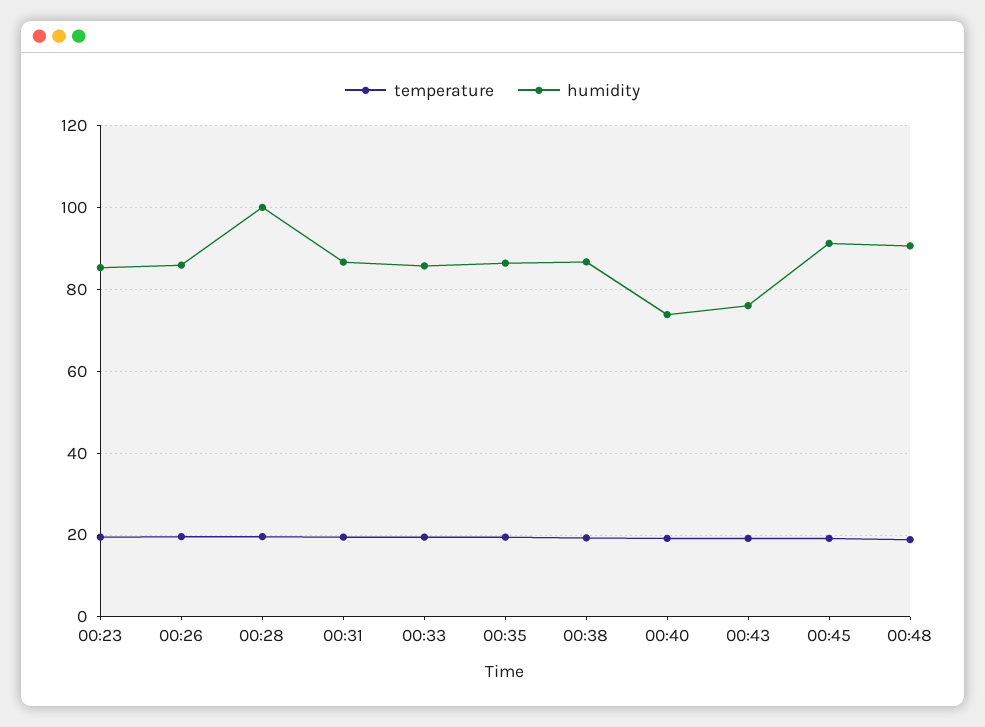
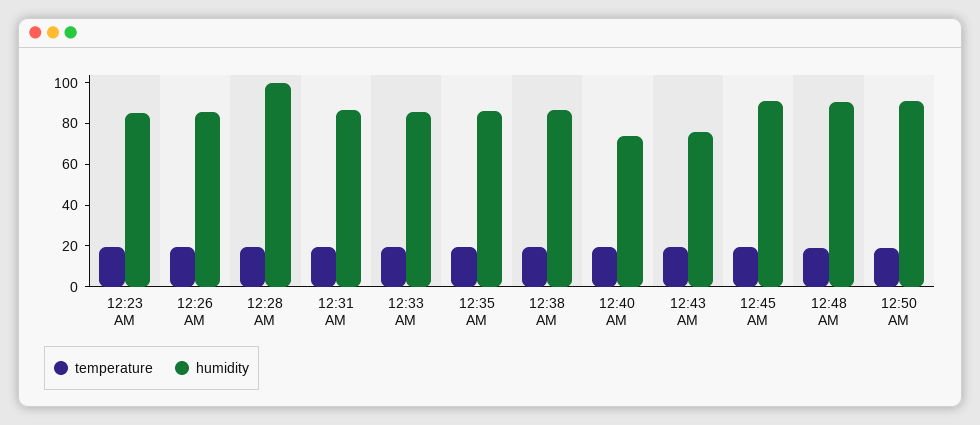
temperature, 12:50 AM: none -> 20
humidity, 12:50 AM: none -> 90

